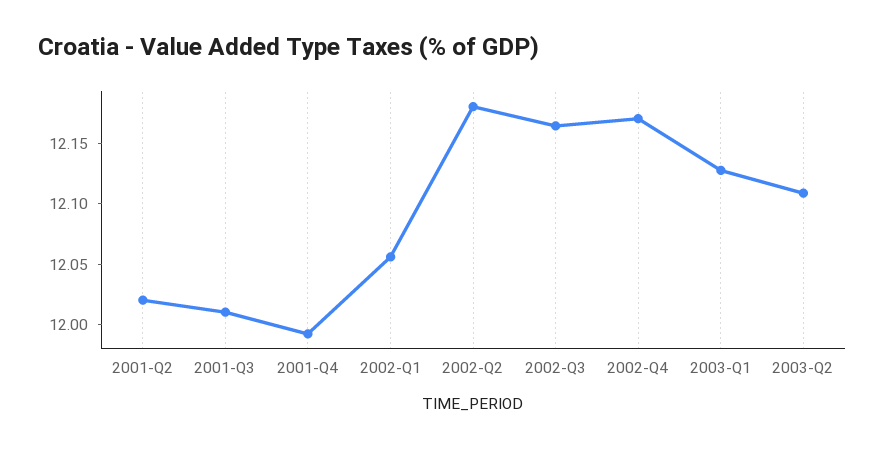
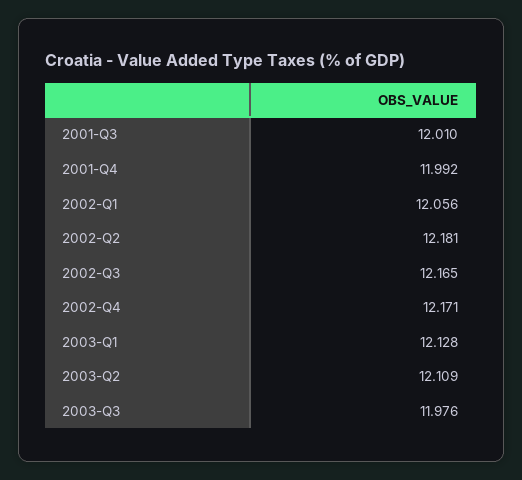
2001-Q2: 12.02 -> none
2003-Q3: none -> 11.976

